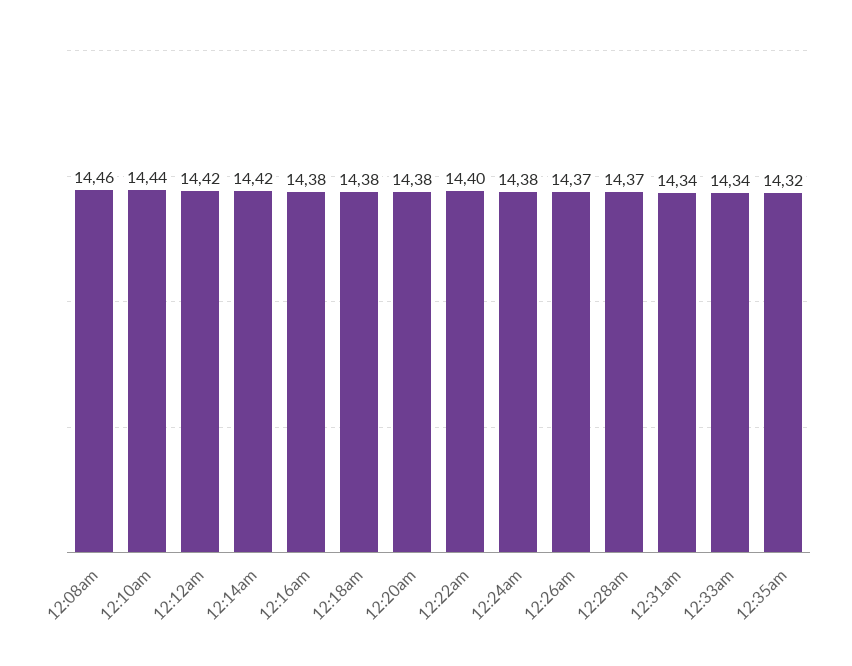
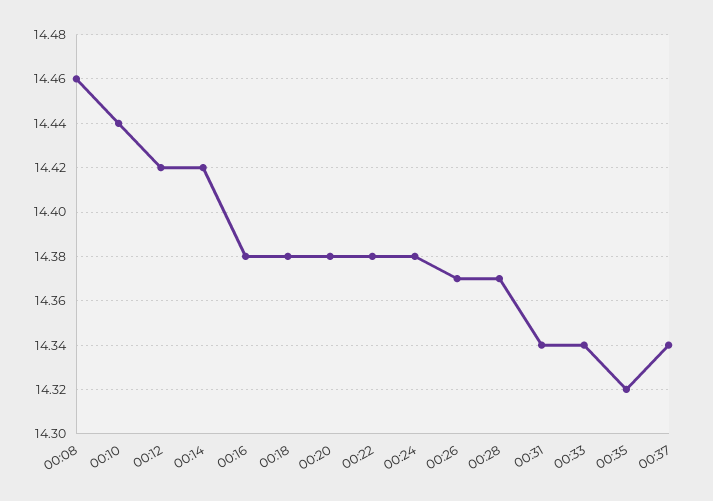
12:22am: 14.4 -> 14.38
00:37: none -> 14.34

